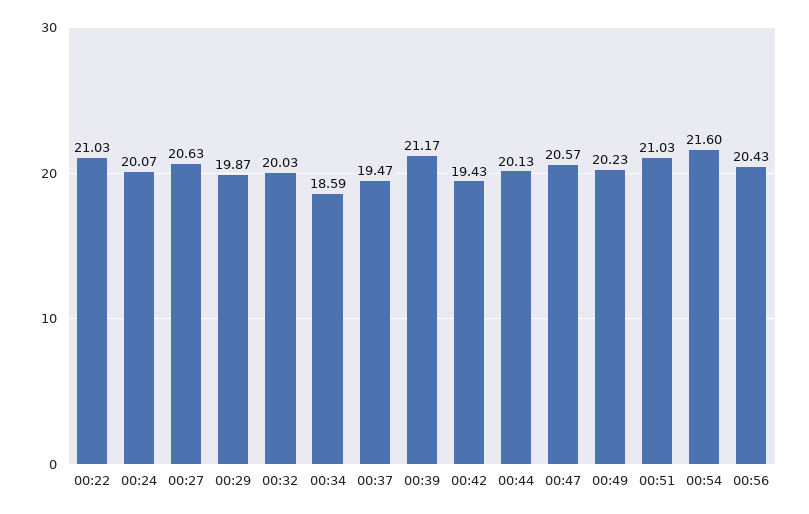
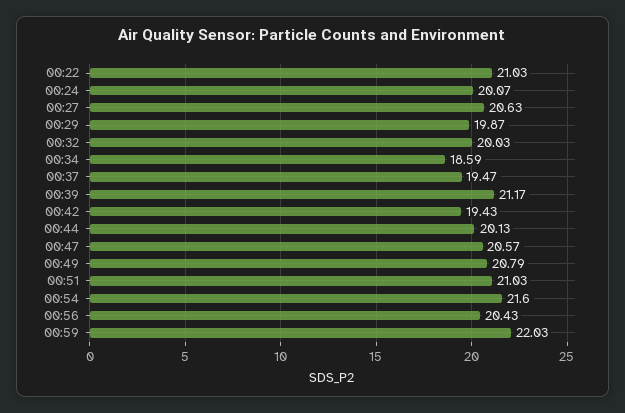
00:49: 20.23 -> 20.79
00:59: none -> 22.03

